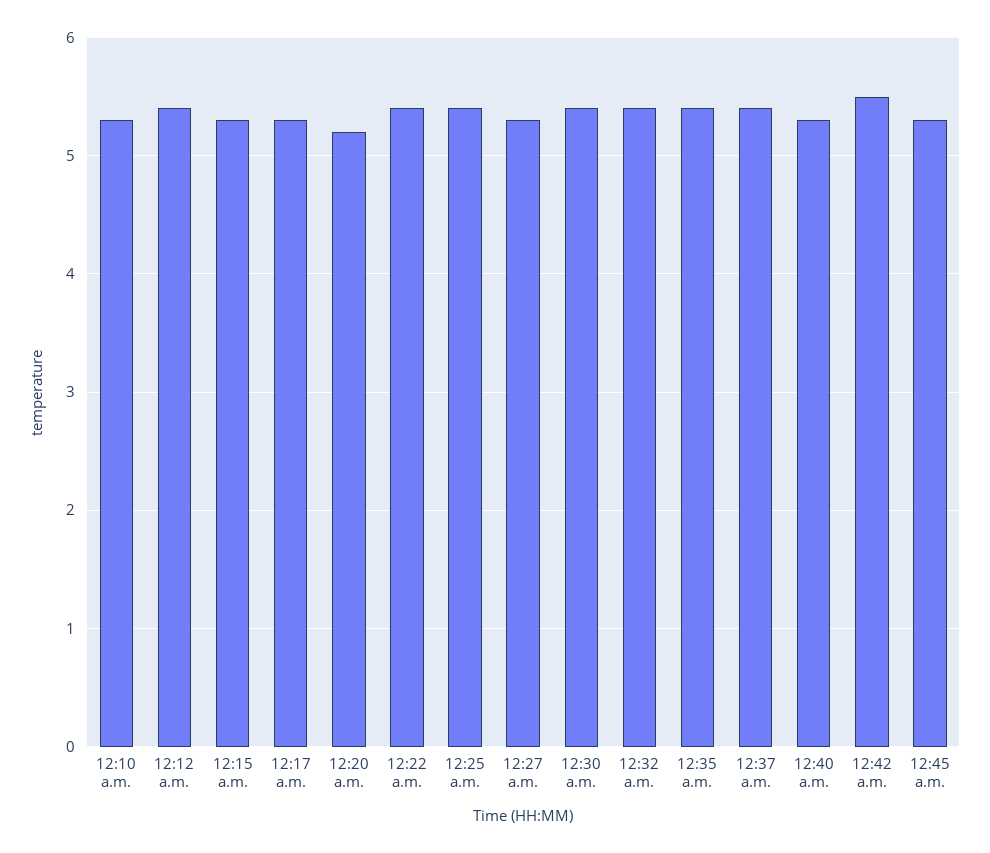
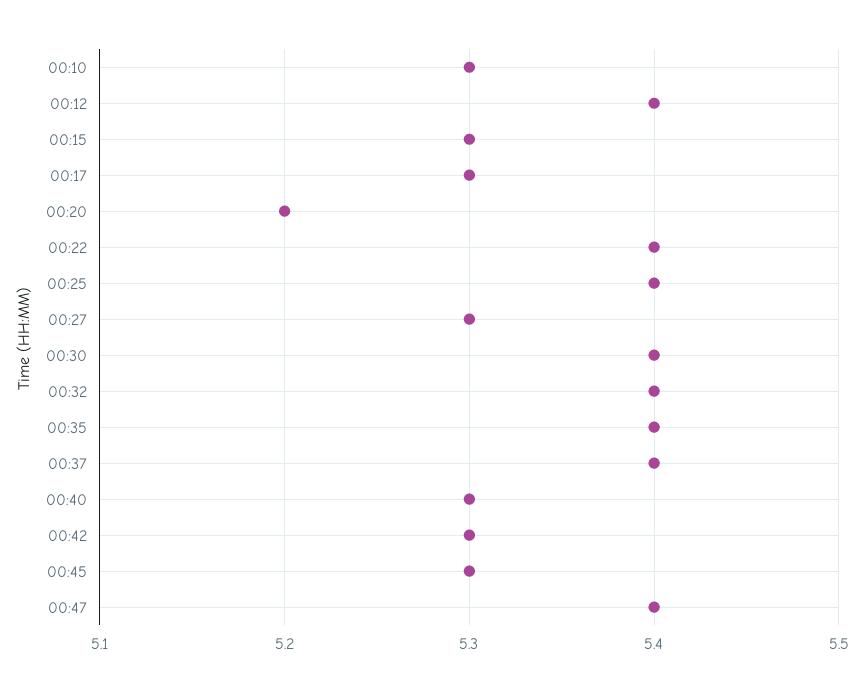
12:42 a.m.: 5.5 -> 5.3
00:47: none -> 5.4

